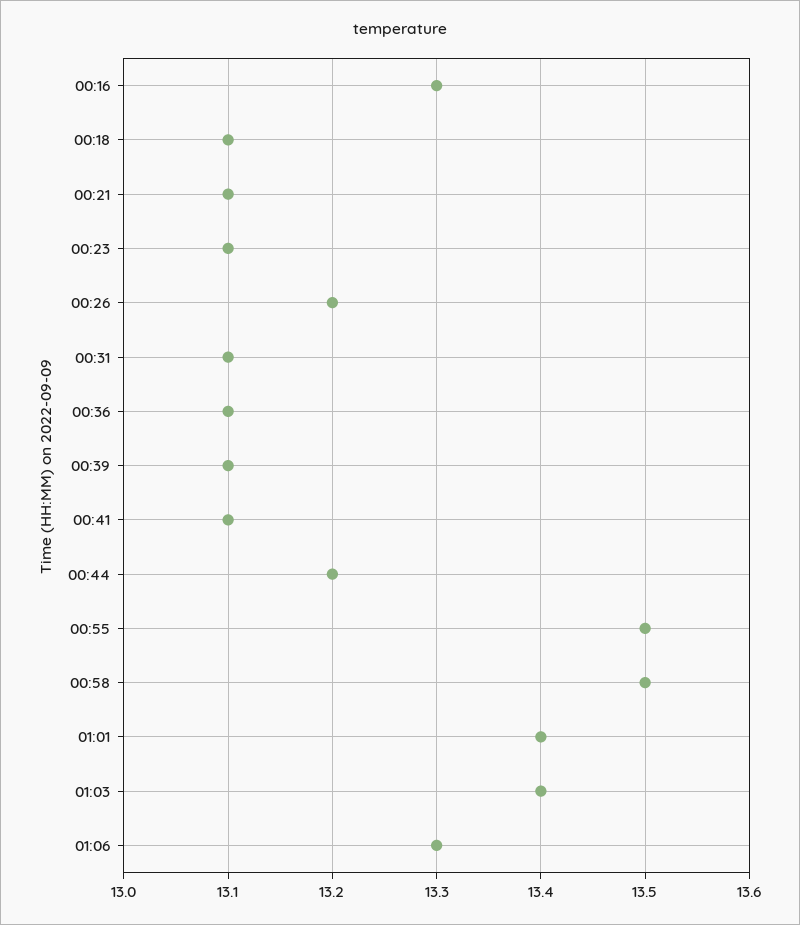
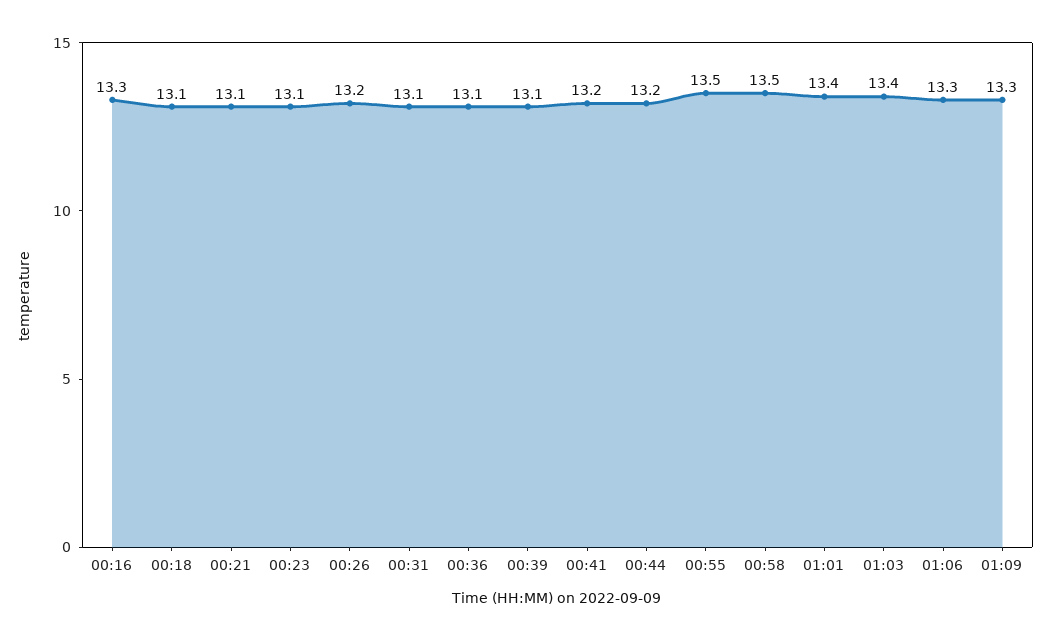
00:41: 13.1 -> 13.2
01:09: none -> 13.3

